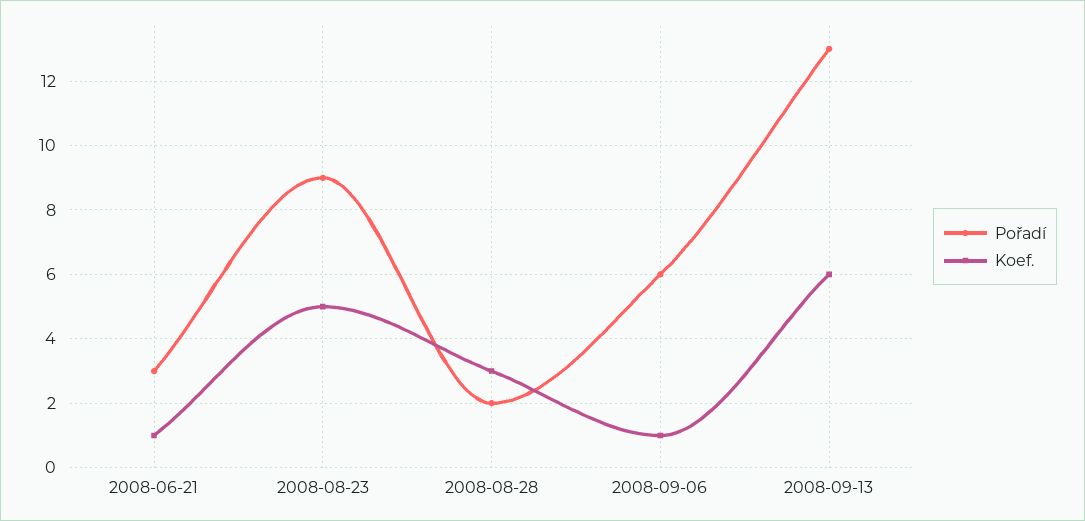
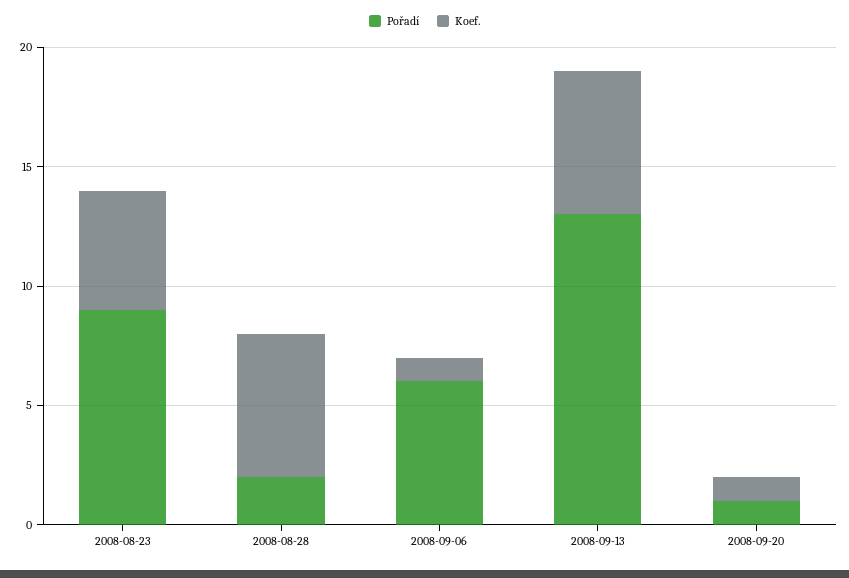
Pořadí, 2008-06-21: 3 -> none
Koef., 2008-06-21: 1 -> none
Koef., 2008-08-28: 3 -> 6
Pořadí, 2008-09-20: none -> 1
Koef., 2008-09-20: none -> 1

